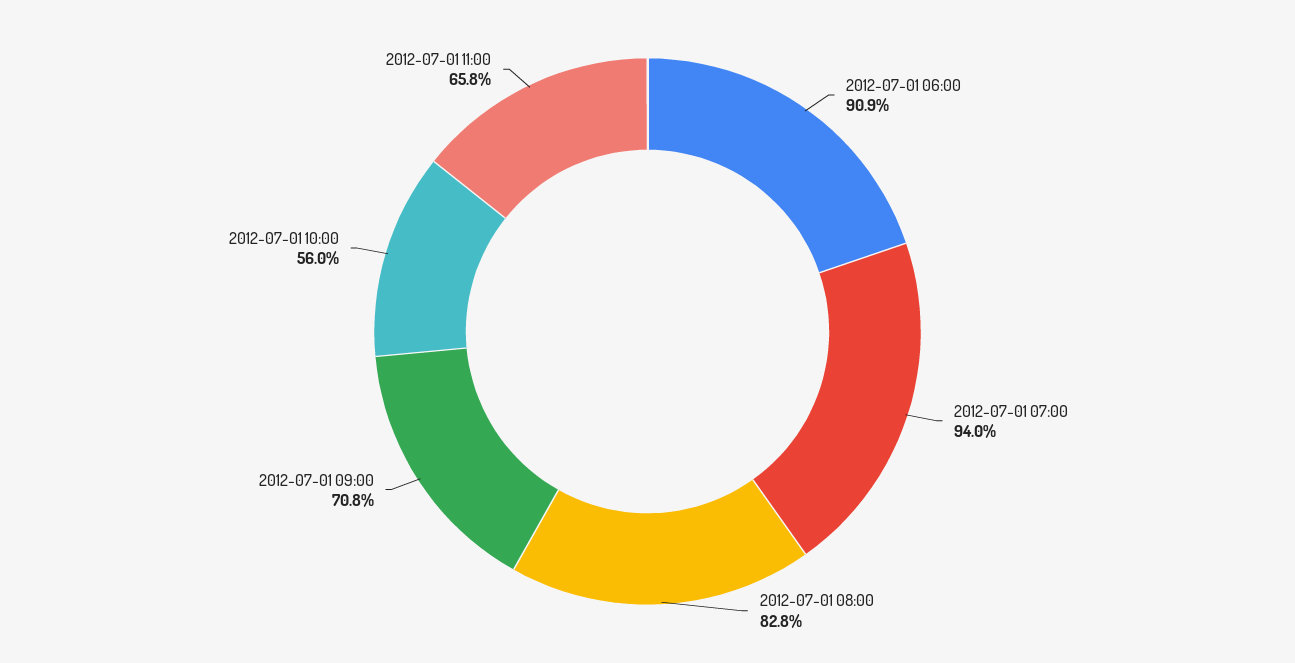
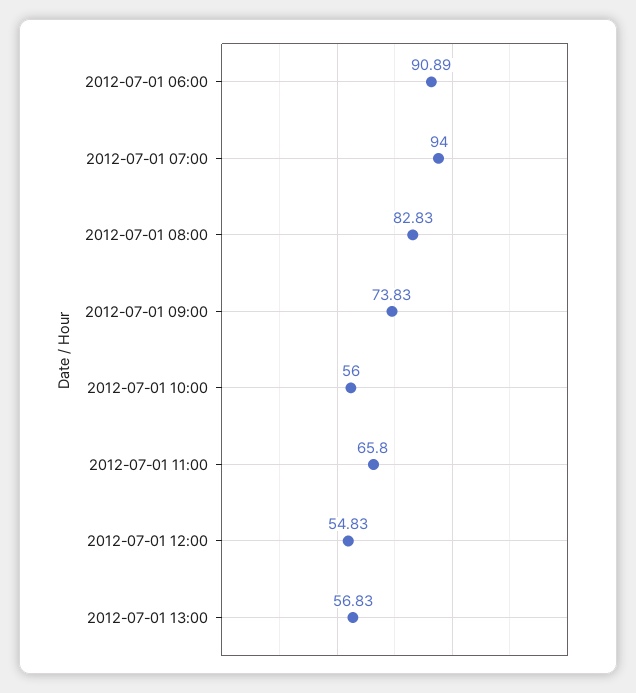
2012-07-01 09:00: 70.8 -> 73.83
2012-07-01 12:00: none -> 54.83
2012-07-01 13:00: none -> 56.83

